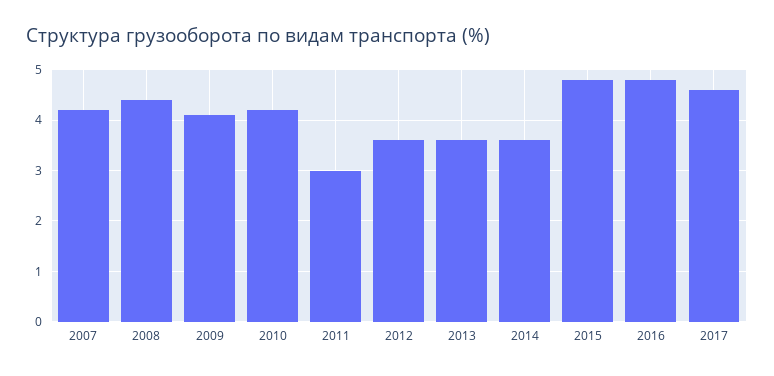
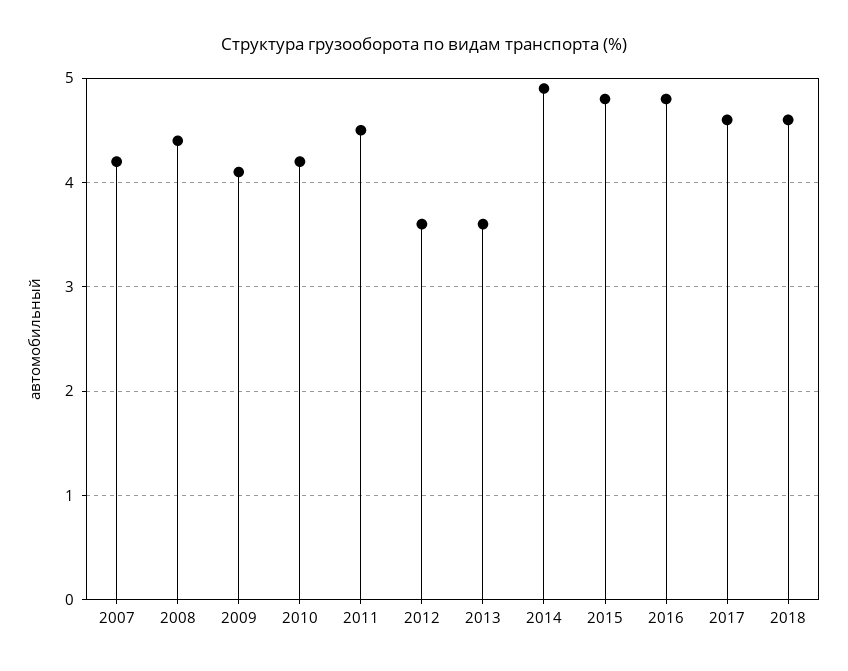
2011: 3 -> 4.5
2014: 3.5 -> 4.9
2018: none -> 4.6

